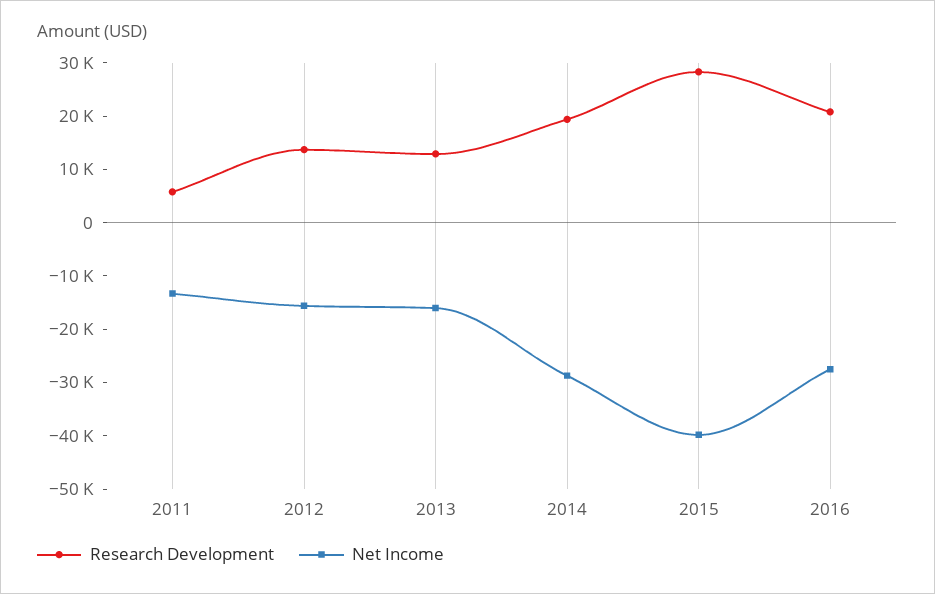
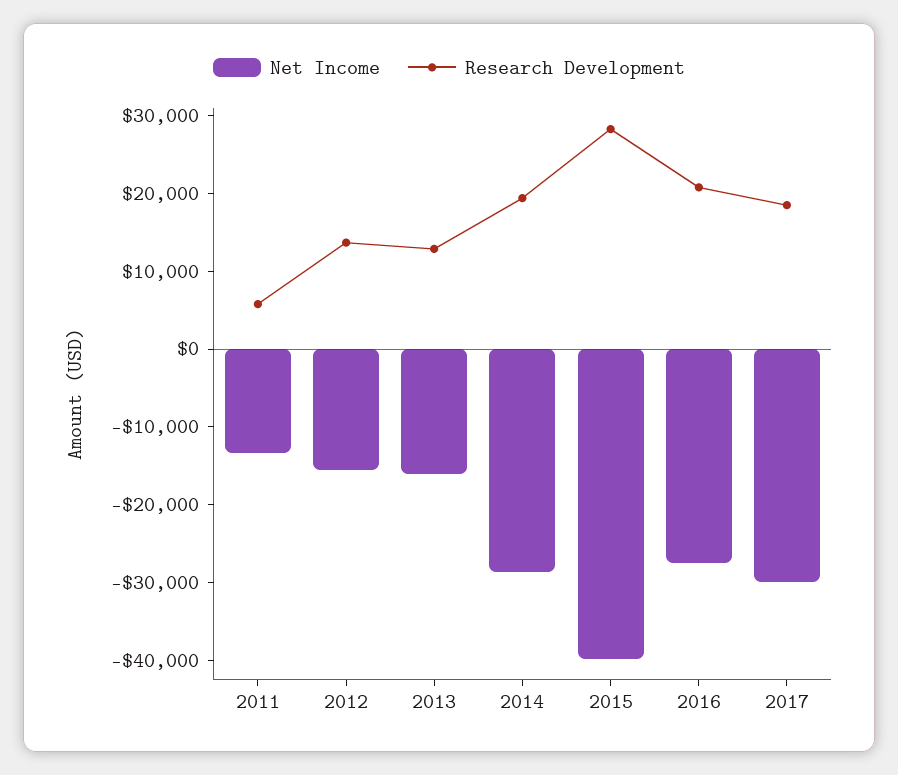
Net Income, 2017: none -> -30000
Research Development, 2017: none -> 18000

